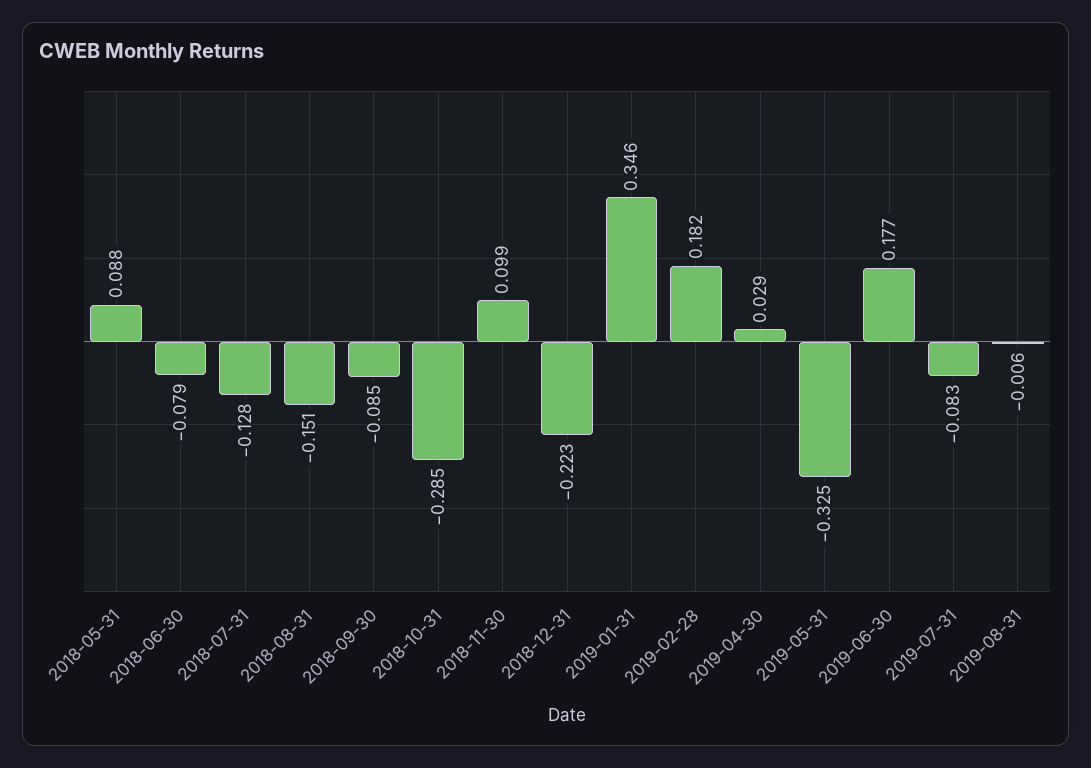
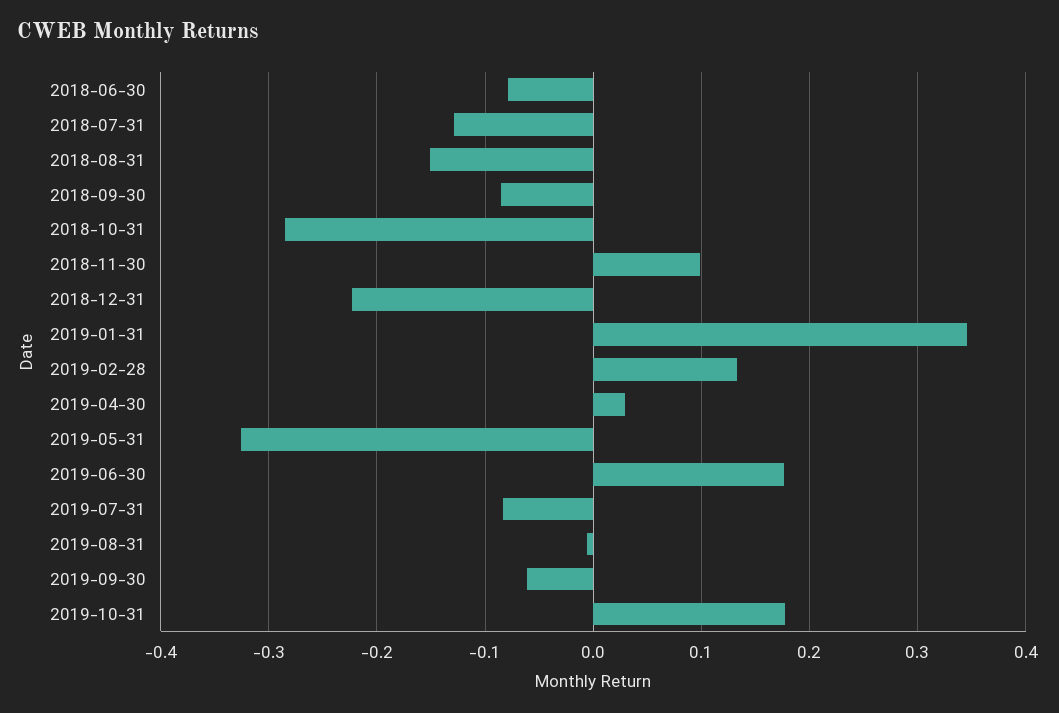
2018-05-31: 0.088 -> none
2019-02-28: 0.182 -> 0.13
2019-09-30: none -> -0.06
2019-10-31: none -> 0.18

